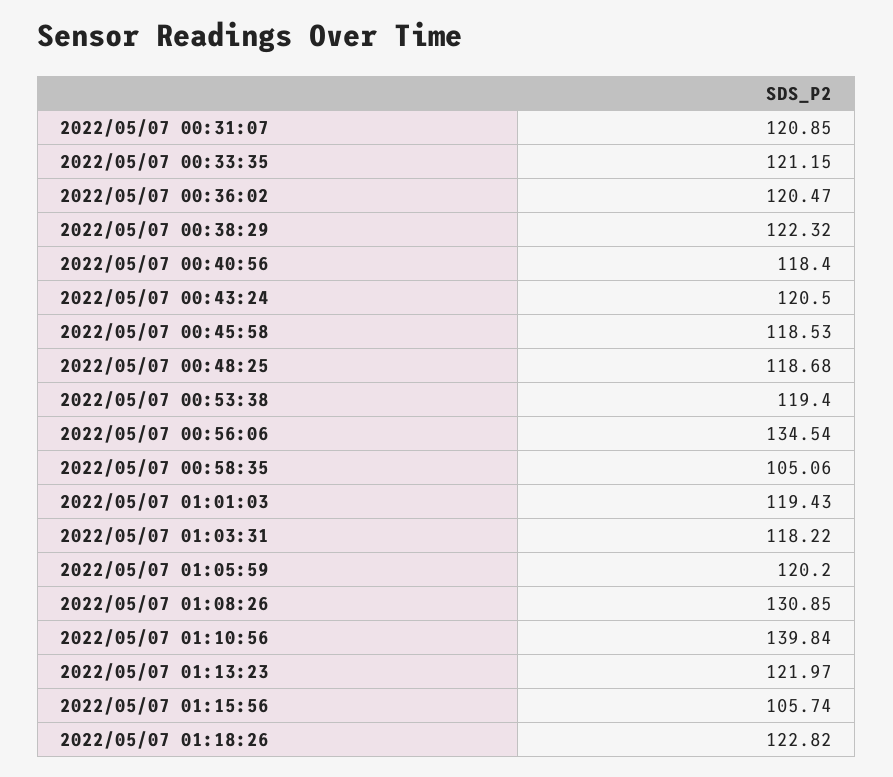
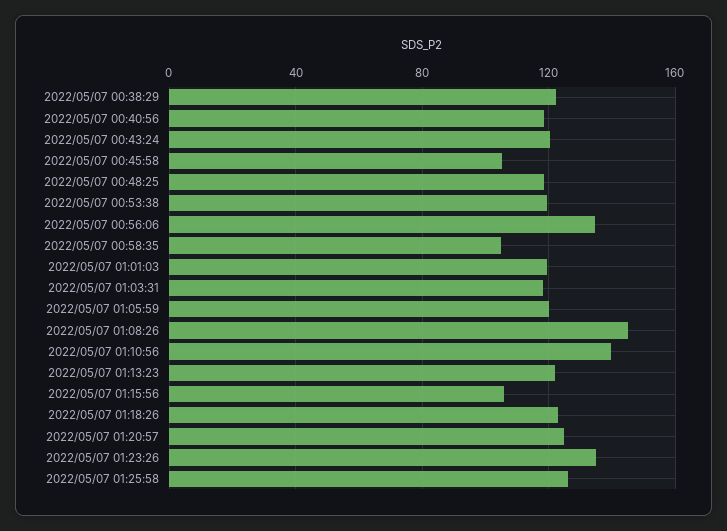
2022/05/07 00:31:07: 120.85 -> none
2022/05/07 00:33:35: 121.15 -> none
2022/05/07 00:36:02: 120.47 -> none
2022/05/07 00:45:58: 118.53 -> 105
2022/05/07 01:08:26: 130.85 -> 145
2022/05/07 01:20:57: none -> 125
2022/05/07 01:23:26: none -> 135
2022/05/07 01:25:58: none -> 125

